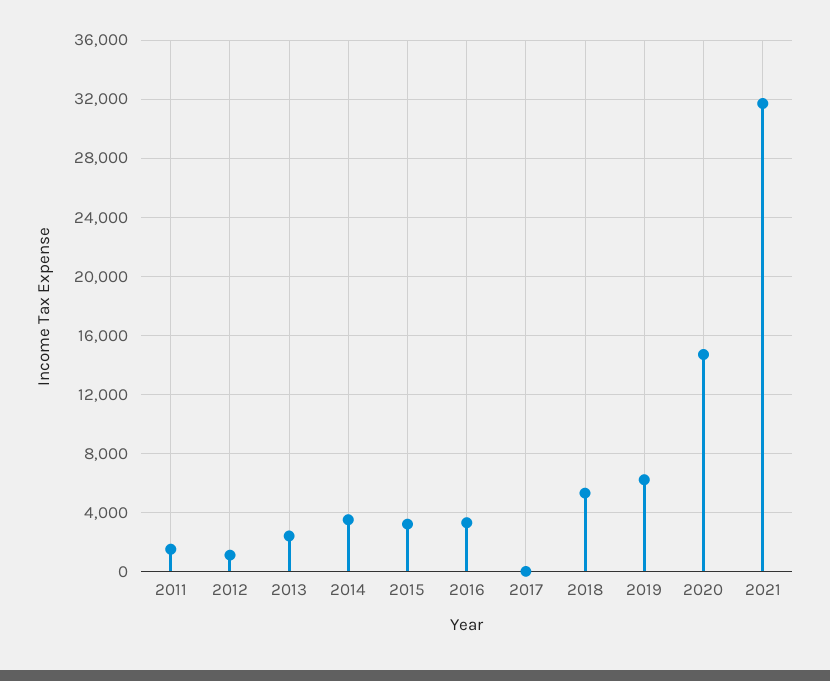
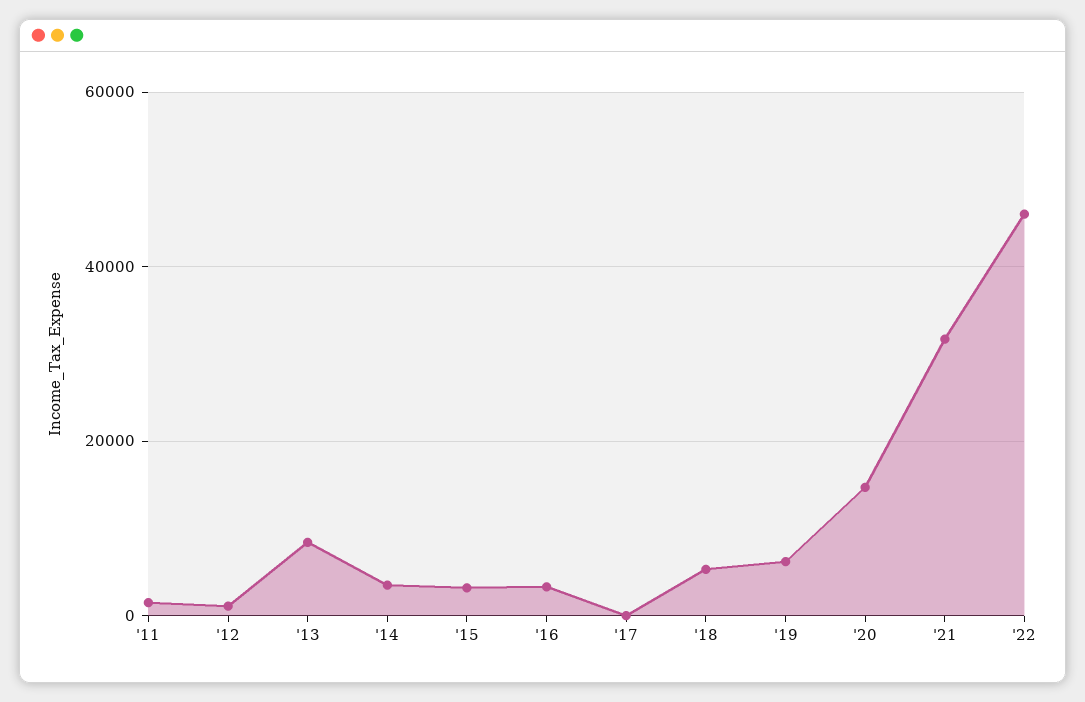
2013: 2500 -> 8000
'22: none -> 46000

